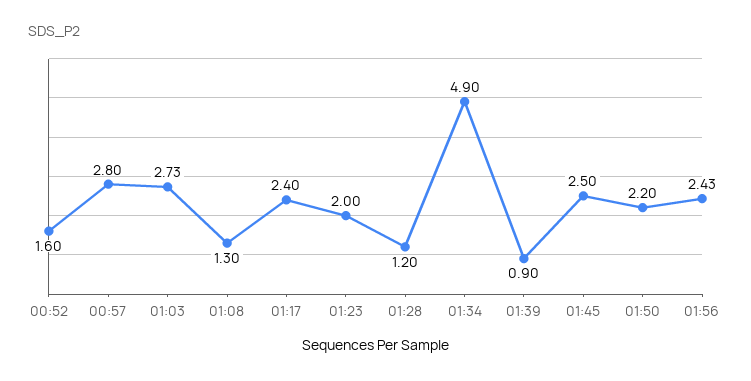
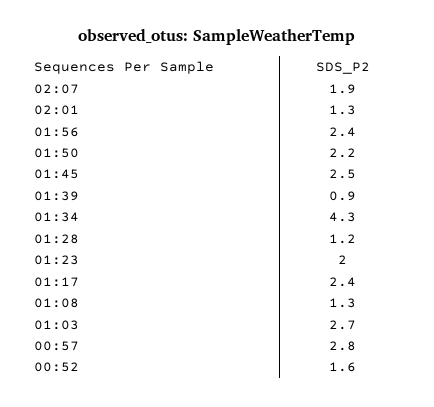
01:34: 4.9 -> 4.3
02:07: none -> 1.9
02:01: none -> 1.3

